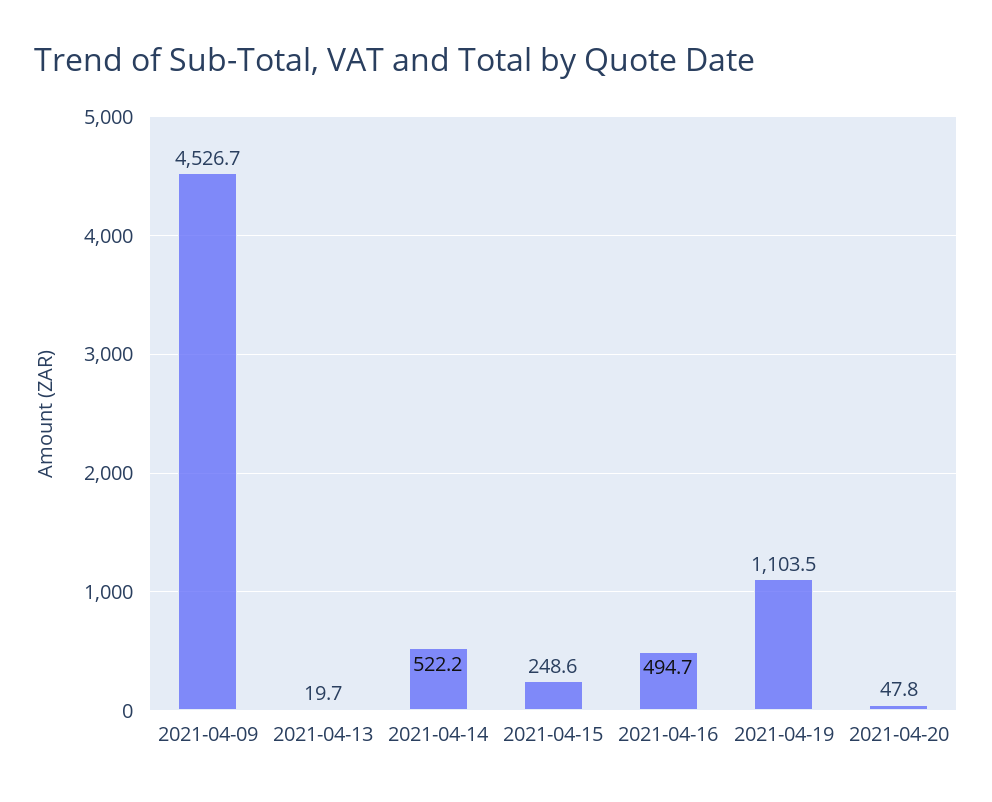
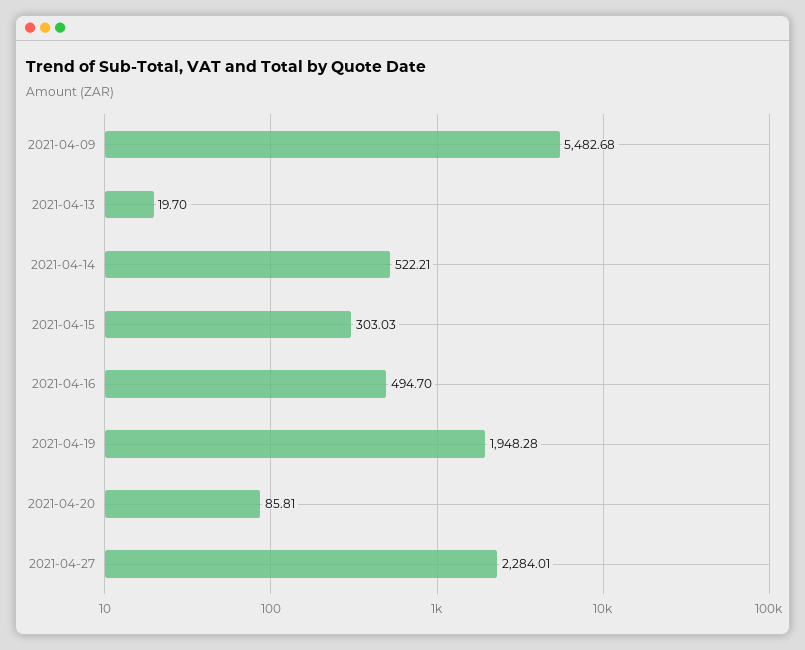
2021-04-09: 4526.7 -> 5482.68
2021-04-15: 248.6 -> 303.03
2021-04-19: 1103.5 -> 1948.28
2021-04-20: 47.8 -> 85.81
2021-04-27: none -> 2284.01

